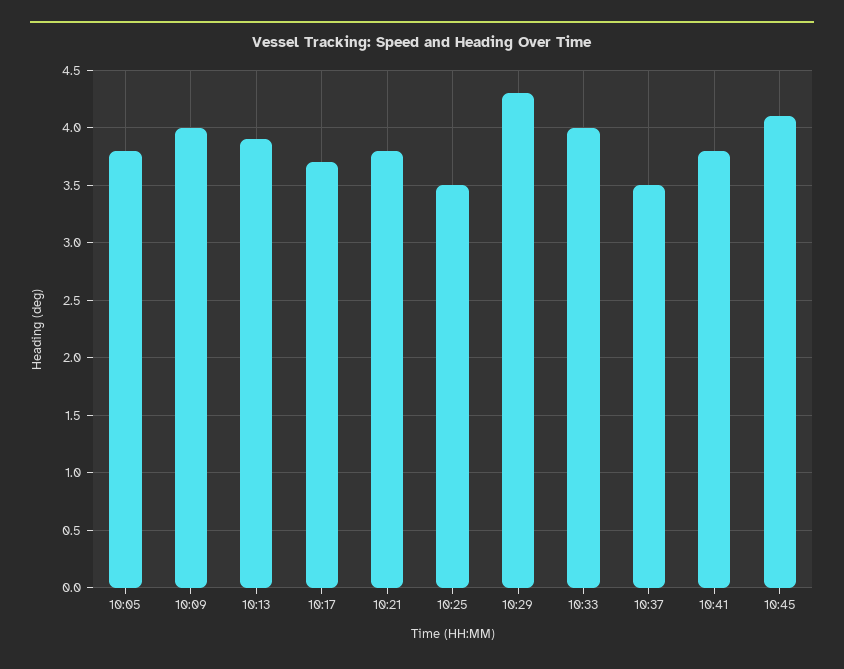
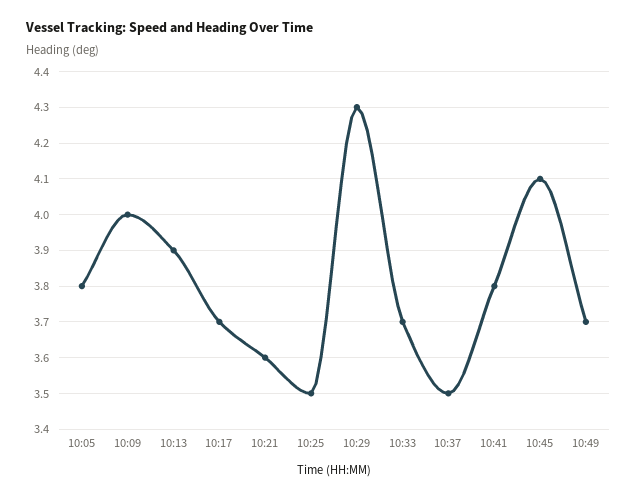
10:21: 3.8 -> 3.6
10:33: 4 -> 3.7
10:49: none -> 3.7

